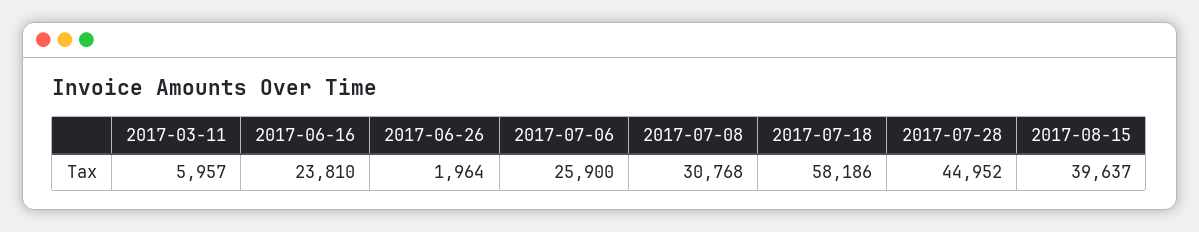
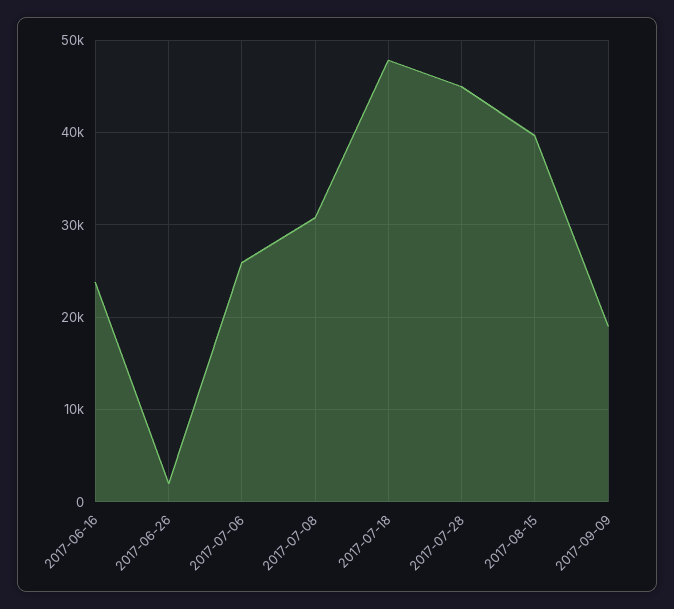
2017-03-11: 5957 -> none
2017-07-18: 58186 -> 48000
2017-09-09: none -> 19000

